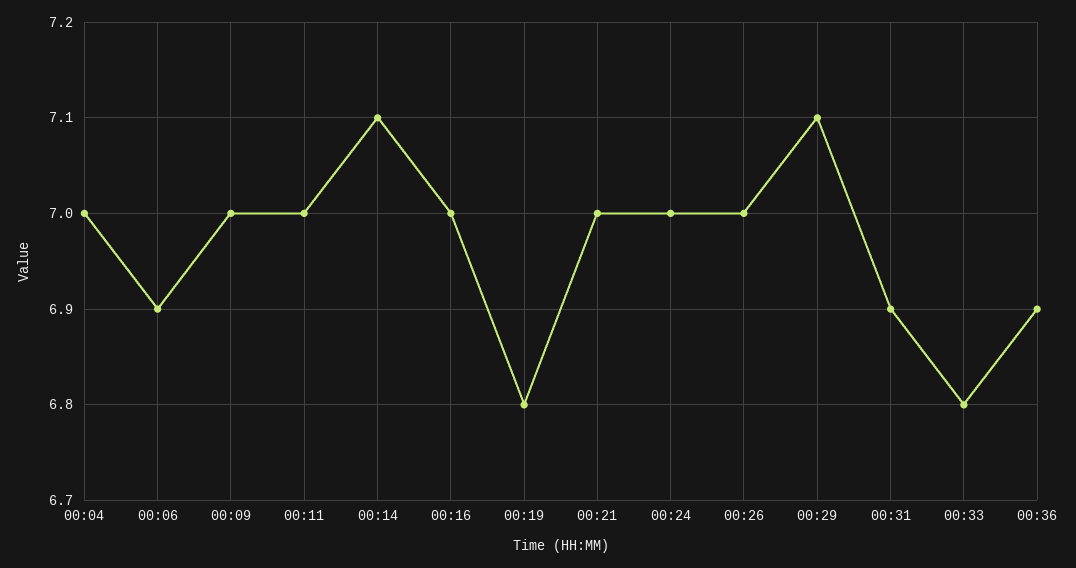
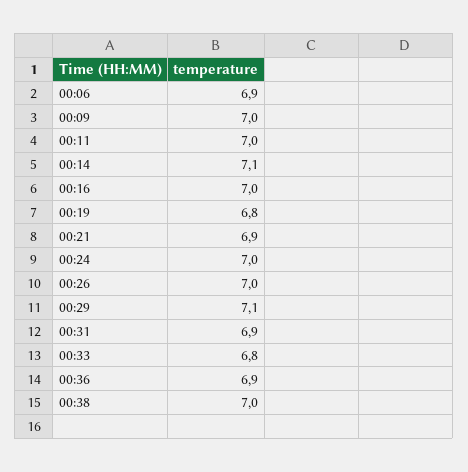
00:04: 7 -> none
00:21: 7 -> 6.9
00:38: none -> 7

